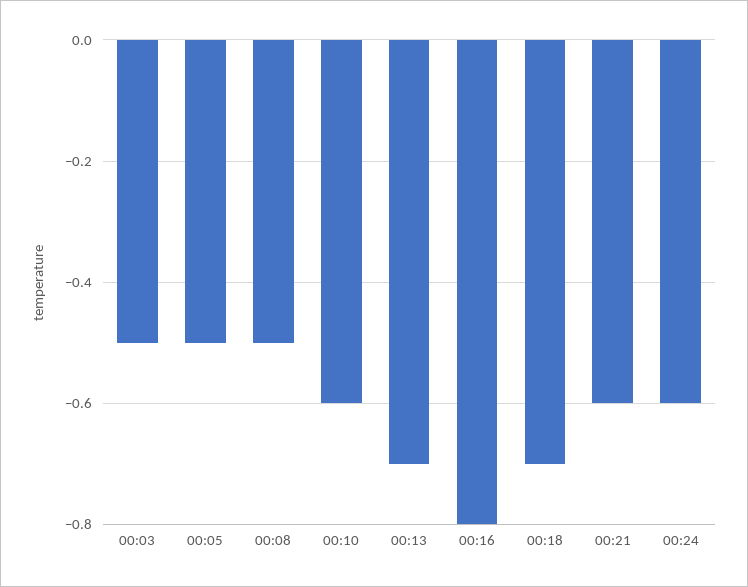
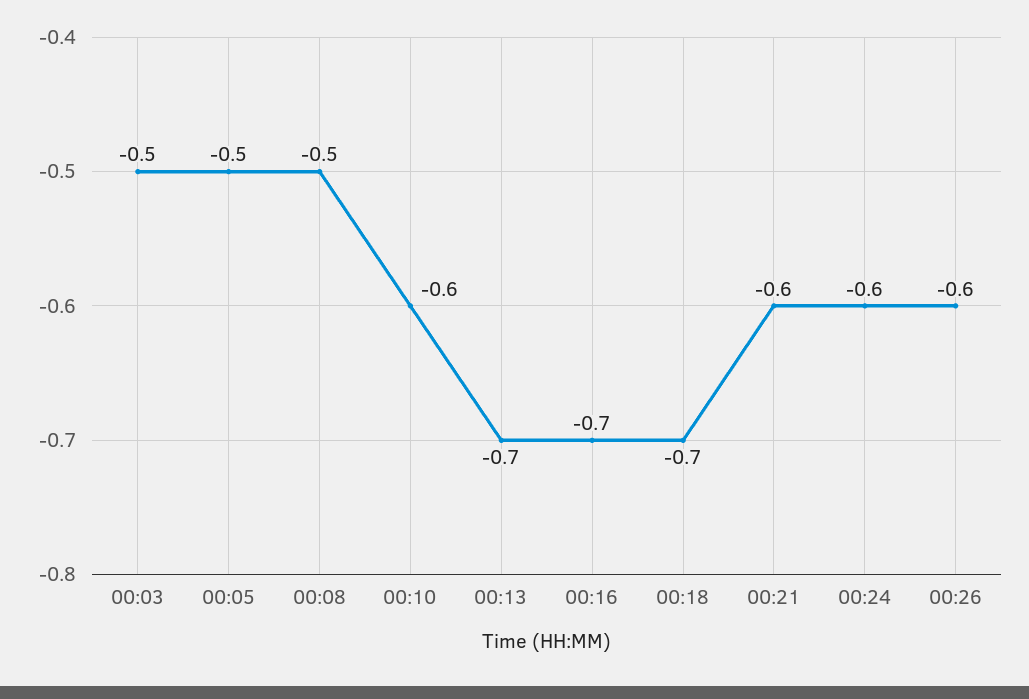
00:16: -0.8 -> -0.7
00:26: none -> -0.6

